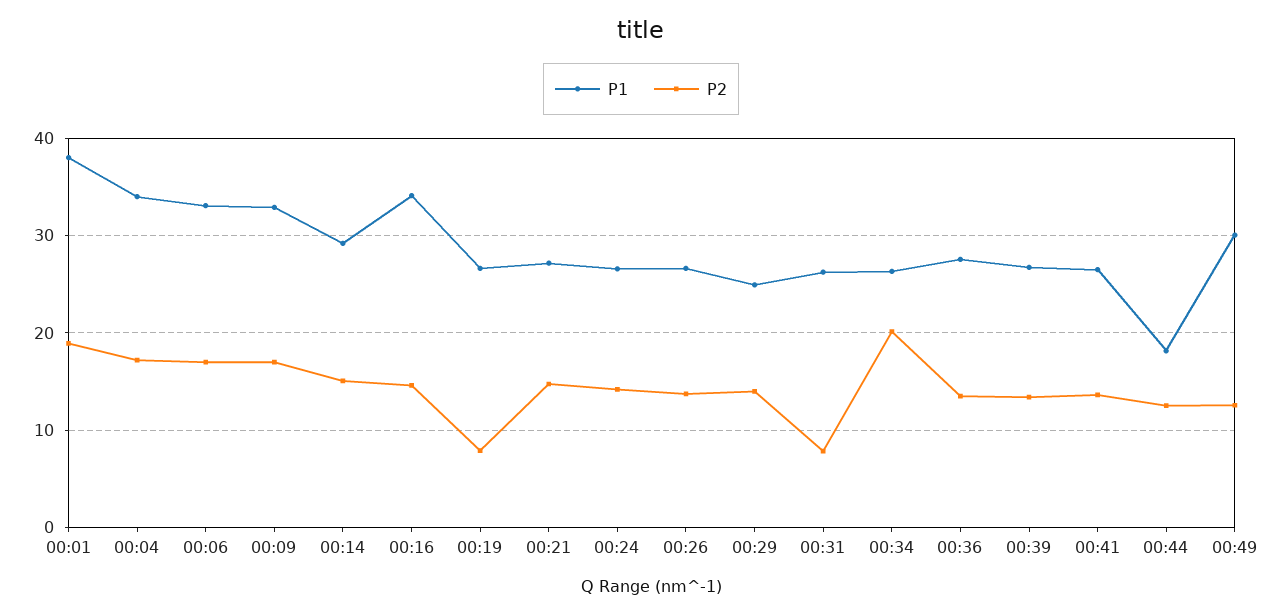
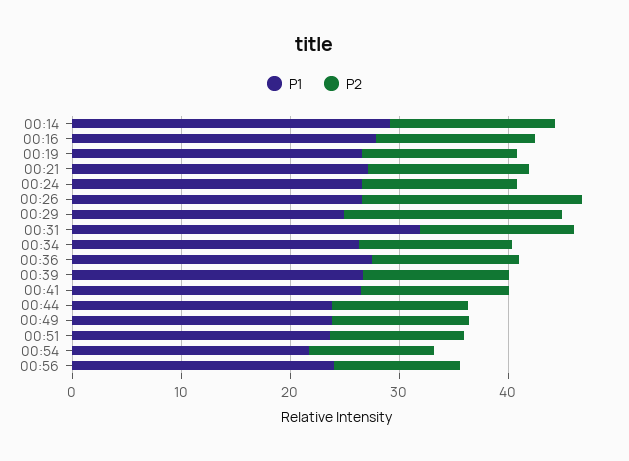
P1, 00:01: 38 -> none
P2, 00:01: 19 -> none
P1, 00:04: 34 -> none
P2, 00:04: 17 -> none
P1, 00:06: 33 -> none
P2, 00:06: 17 -> none
P1, 00:09: 33 -> none
P2, 00:09: 17 -> none
P1, 00:16: 34 -> 28
P2, 00:19: 8 -> 14
P2, 00:26: 14 -> 20
P2, 00:29: 14 -> 20
P1, 00:31: 26 -> 32
P2, 00:31: 8 -> 14
P2, 00:34: 20 -> 14
P1, 00:44: 18 -> 24
P1, 00:49: 30 -> 24
P1, 00:51: none -> 24
P2, 00:51: none -> 12
P1, 00:54: none -> 22
P2, 00:54: none -> 12
P1, 00:56: none -> 24
P2, 00:56: none -> 12

